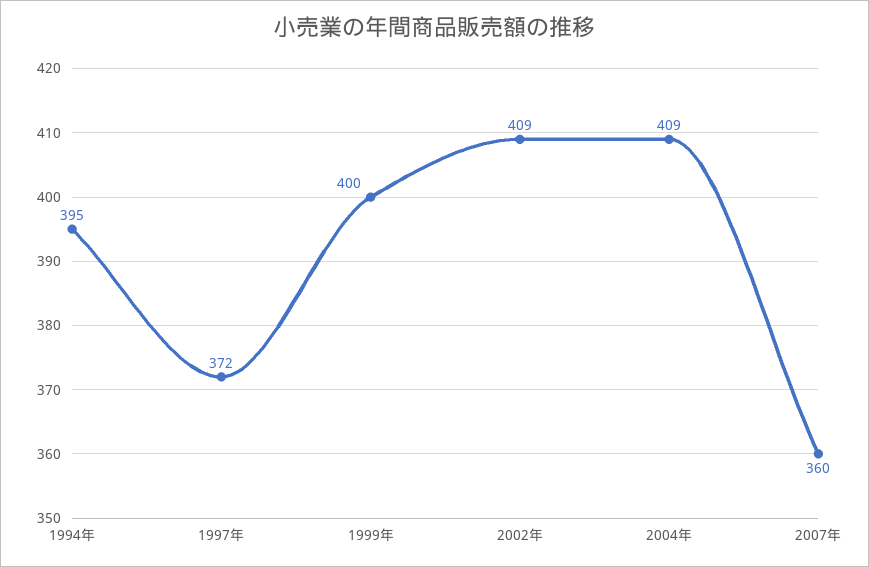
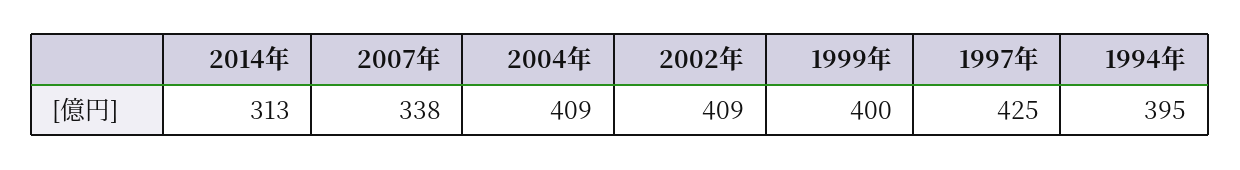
1997年: 372 -> 425
2007年: 360 -> 338
2014年: none -> 313

